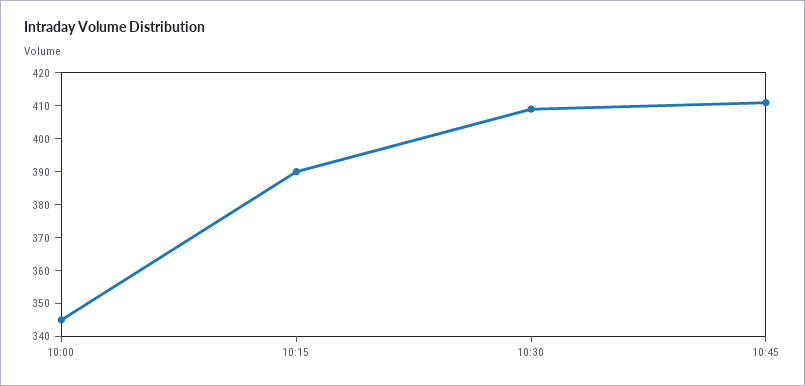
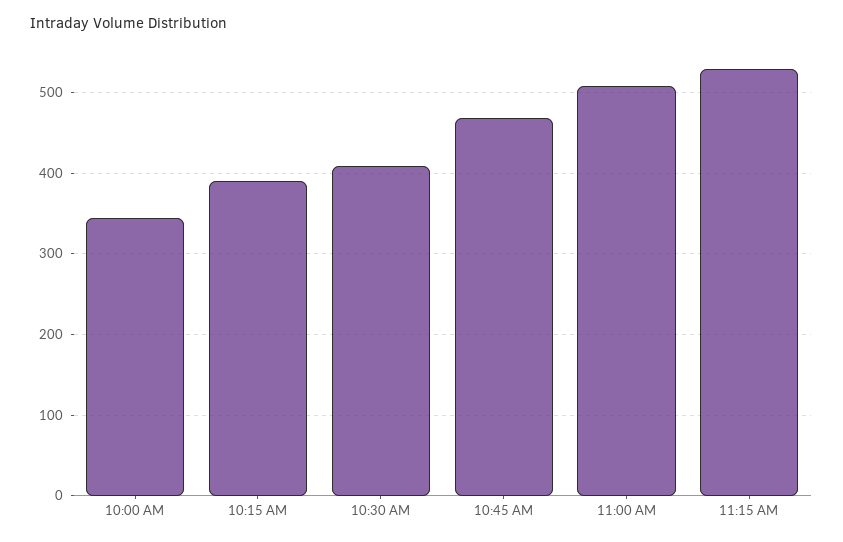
10:45: 410 -> 470
11:00 AM: none -> 510
11:15 AM: none -> 530

